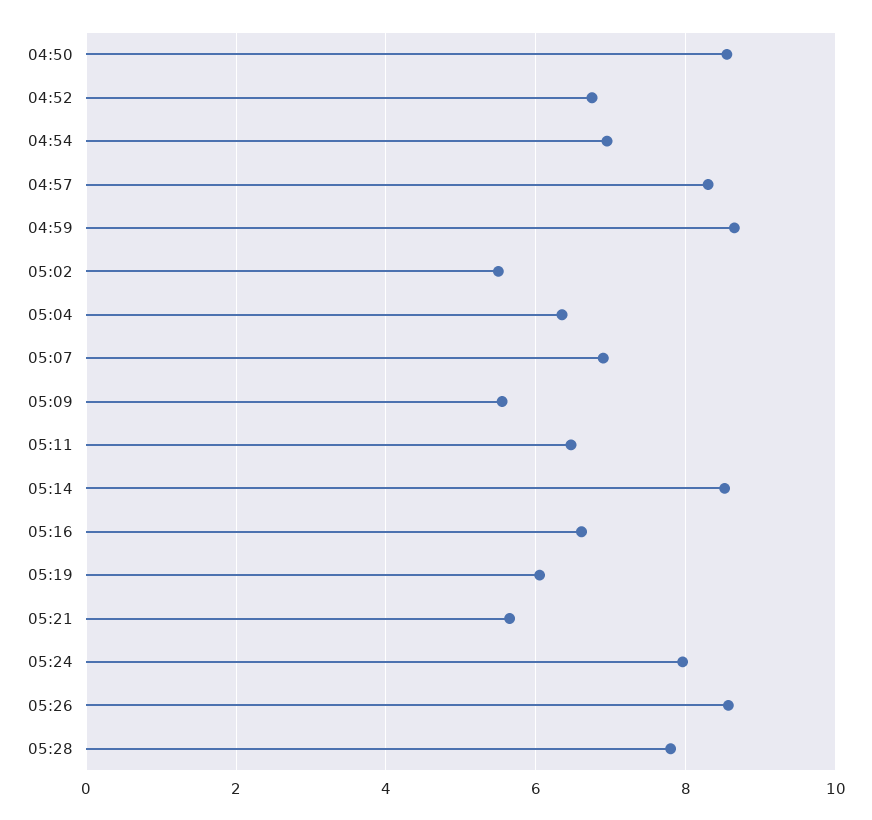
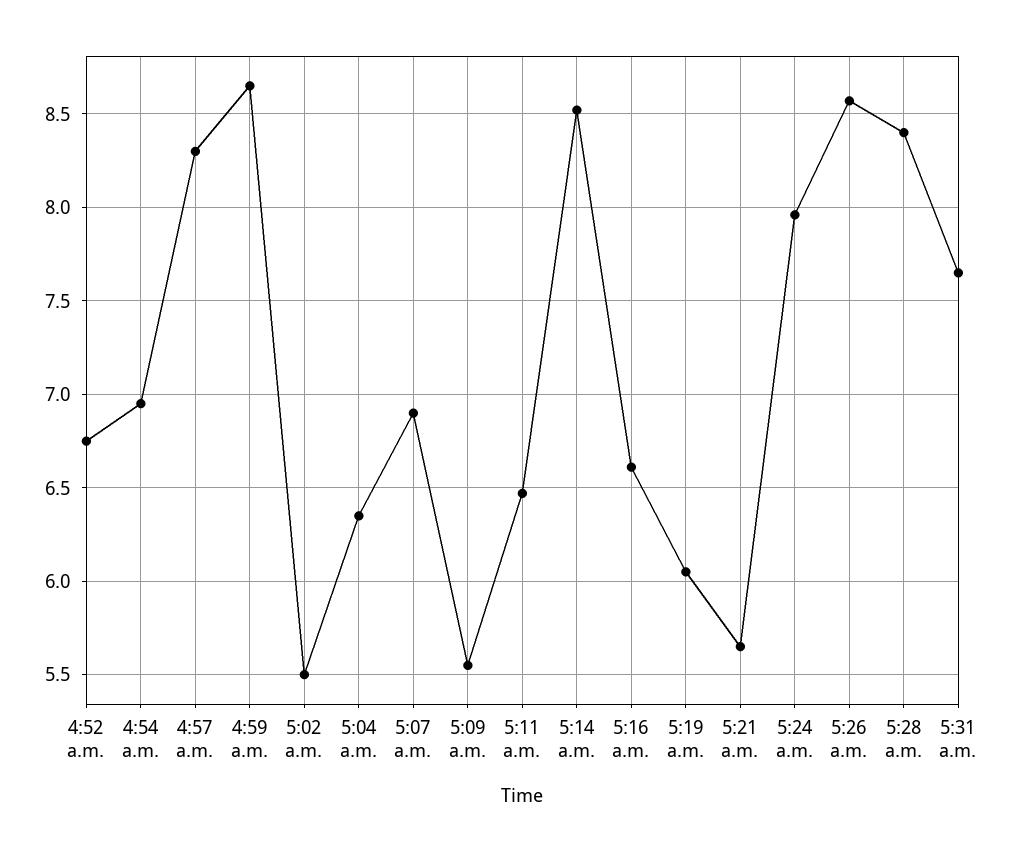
04:50: 8.6 -> none
05:28: 7.8 -> 8.4
5:31 a.m.: none -> 7.65

